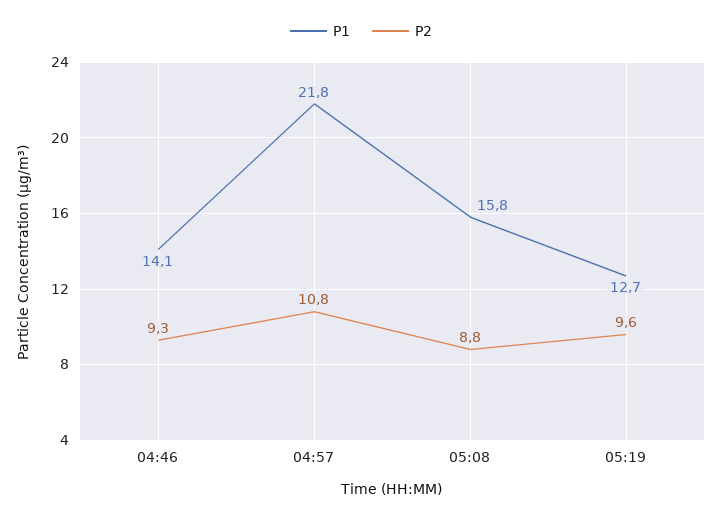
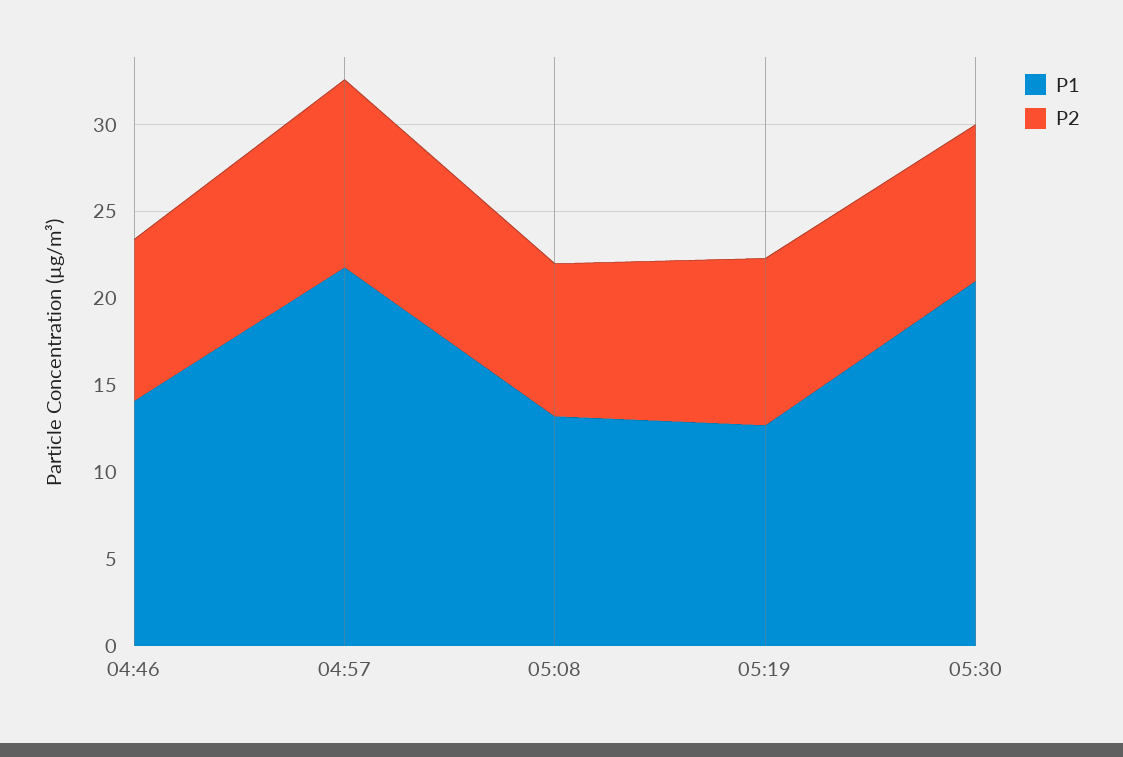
P1, 05:08: 15.8 -> 13
P1, 05:30: none -> 21
P2, 05:30: none -> 9

